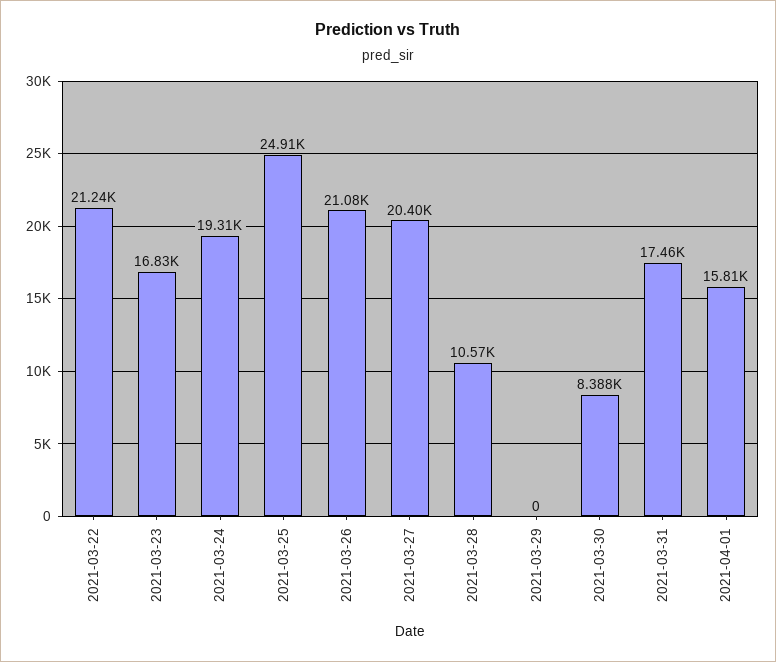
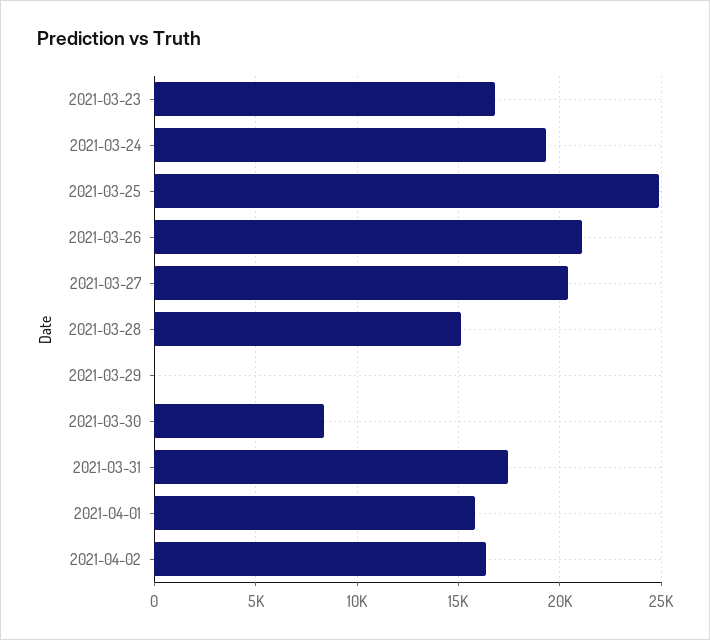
2021-03-22: 21240 -> none
2021-03-28: 10570 -> 15000
2021-04-02: none -> 16500

